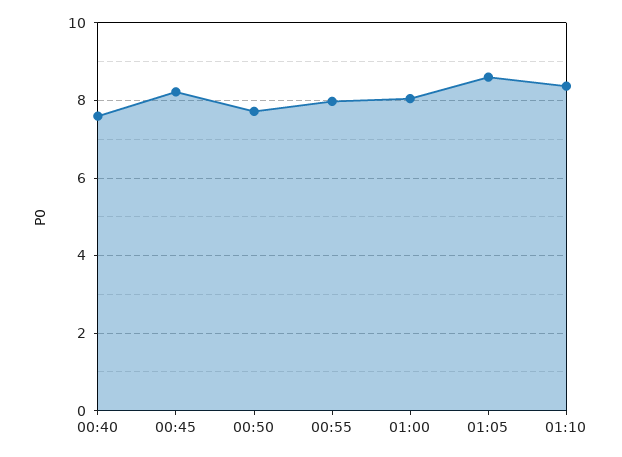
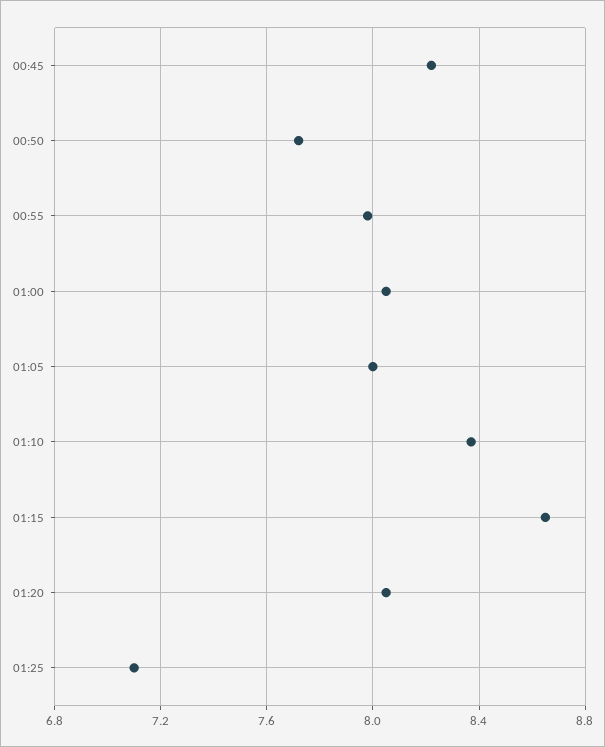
00:40: 7.6 -> none
01:05: 8.6 -> 8
01:15: none -> 8.65
01:20: none -> 8.05
01:25: none -> 7.1

